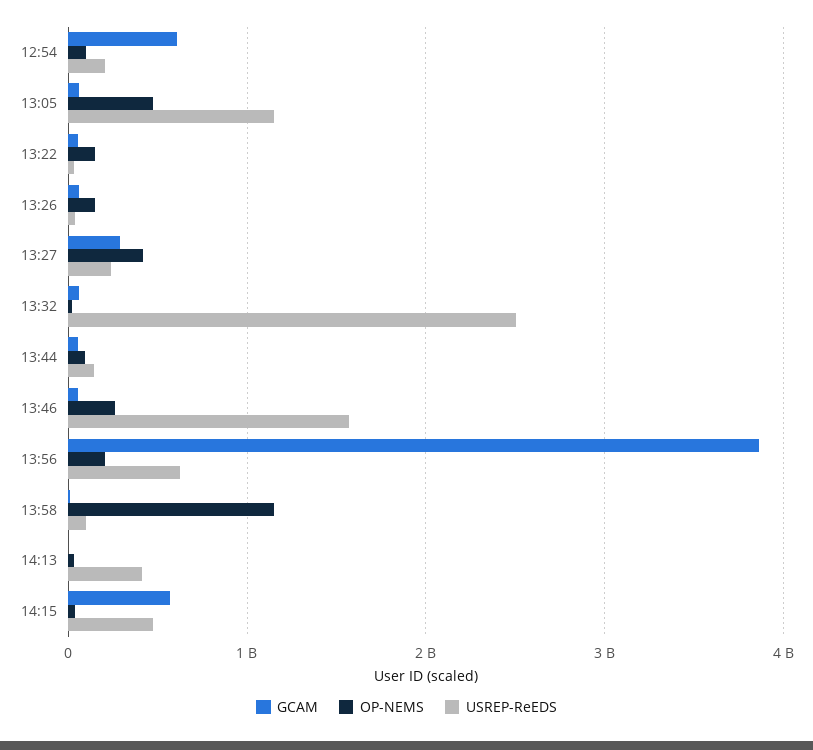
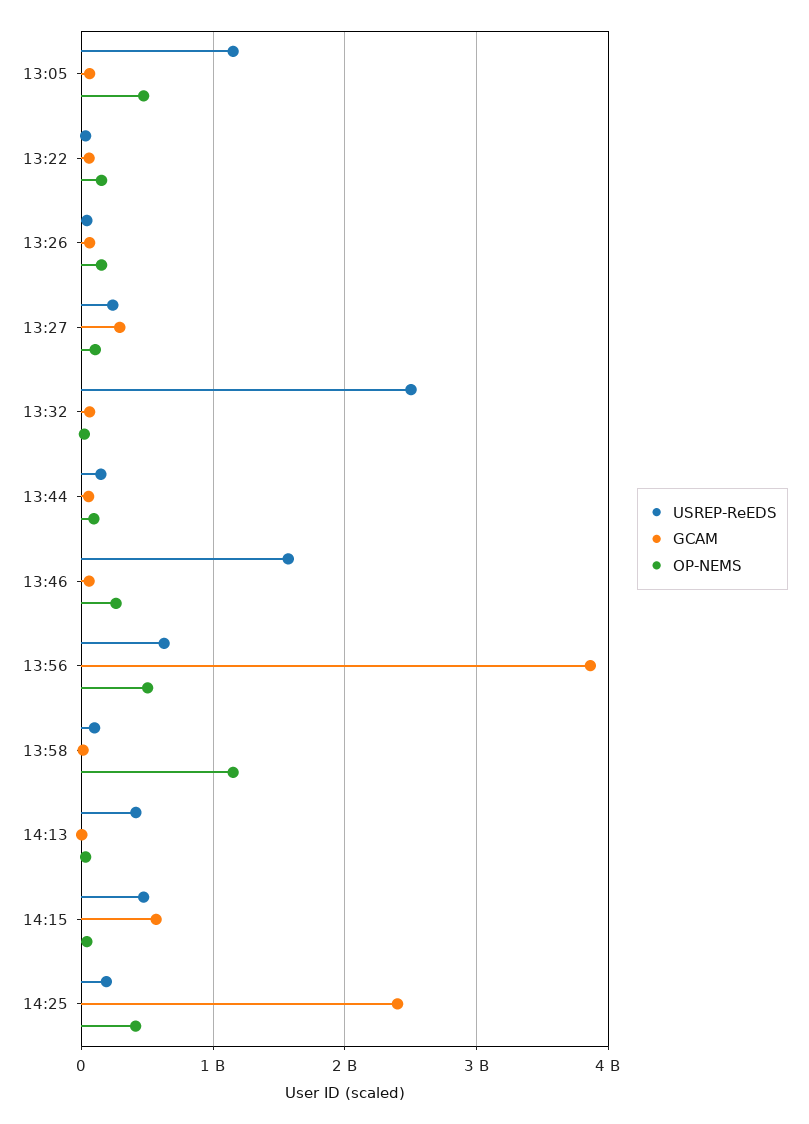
GCAM, 12:54: 600000000 -> none
OP-NEMS, 12:54: 100000000 -> none
USREP-ReEDS, 12:54: 200000000 -> none
OP-NEMS, 13:27: 400000000 -> 100000000
OP-NEMS, 13:56: 200000000 -> 500000000
USREP-ReEDS, 14:25: none -> 200000000
GCAM, 14:25: none -> 2400000000
OP-NEMS, 14:25: none -> 400000000

